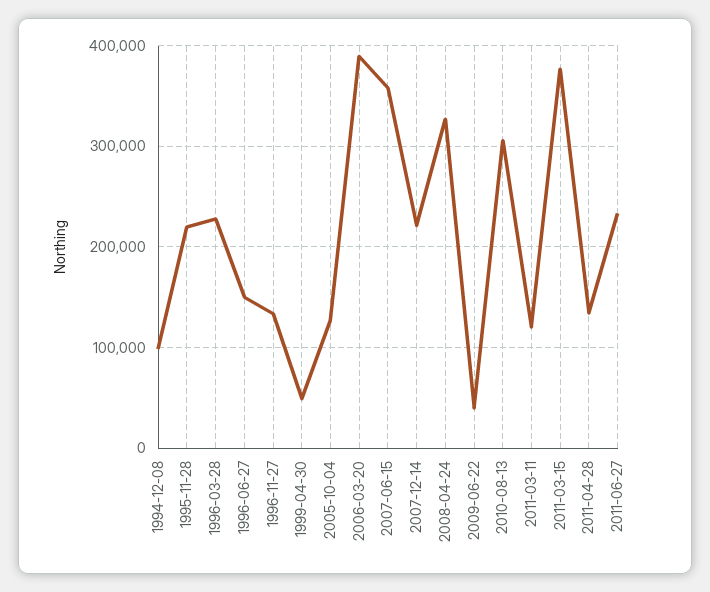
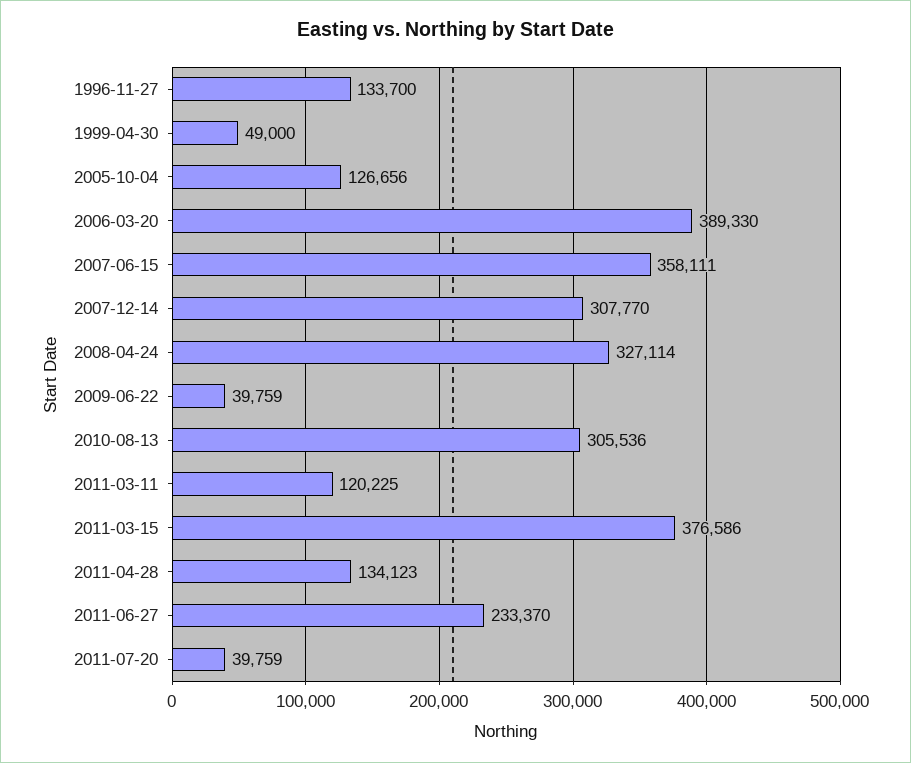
1994-12-08: 100000 -> none
1995-11-28: 220000 -> none
1996-03-28: 230000 -> none
1996-06-27: 150000 -> none
2007-12-14: 220000 -> 307770
2011-07-20: none -> 39759

